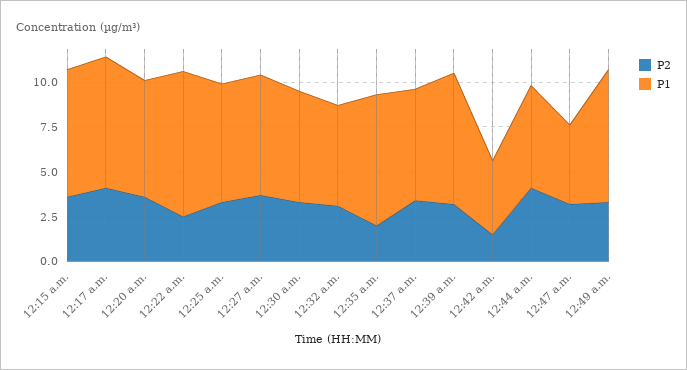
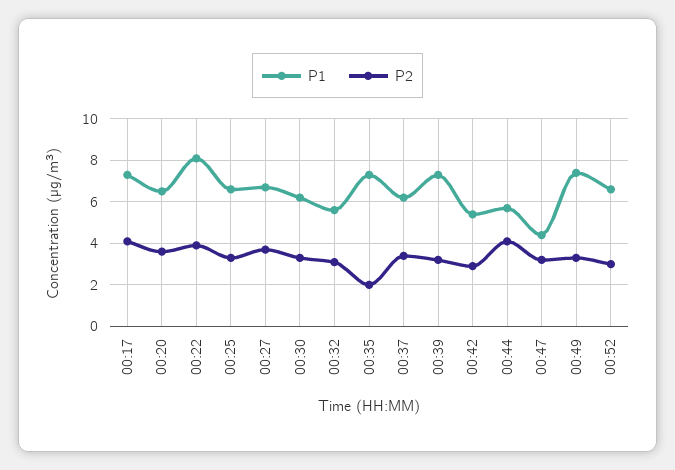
P2, 12:15 a.m.: 3.5 -> none
P1, 12:15 a.m.: 7 -> none
P2, 12:22 a.m.: 2.5 -> 4
P2, 12:42 a.m.: 1.5 -> 3
P1, 12:42 a.m.: 4 -> 5.5
P1, 00:52: none -> 6.5
P2, 00:52: none -> 3

